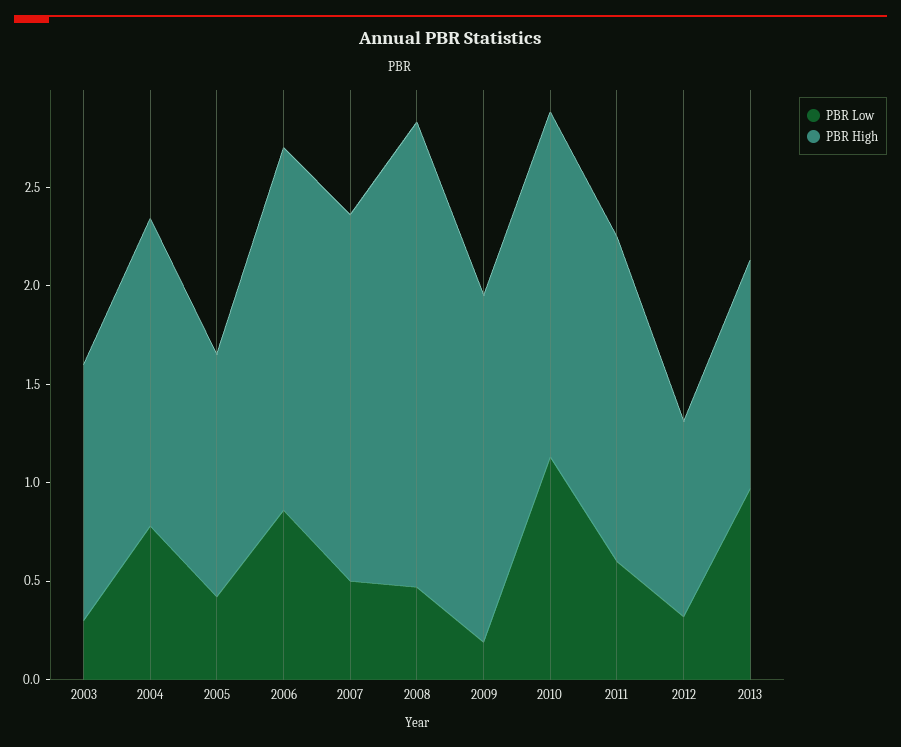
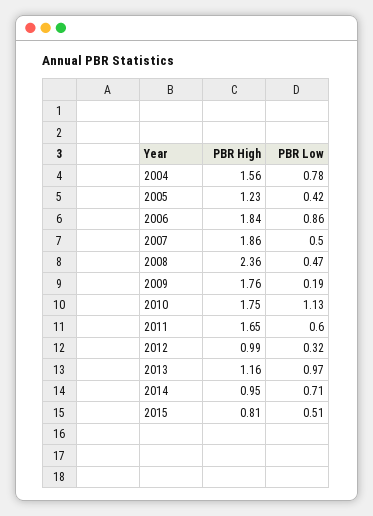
PBR Low, 2003: 0.3 -> none
PBR High, 2003: 1.3 -> none
PBR High, 2014: none -> 0.95
PBR Low, 2014: none -> 0.71
PBR High, 2015: none -> 0.81
PBR Low, 2015: none -> 0.51

